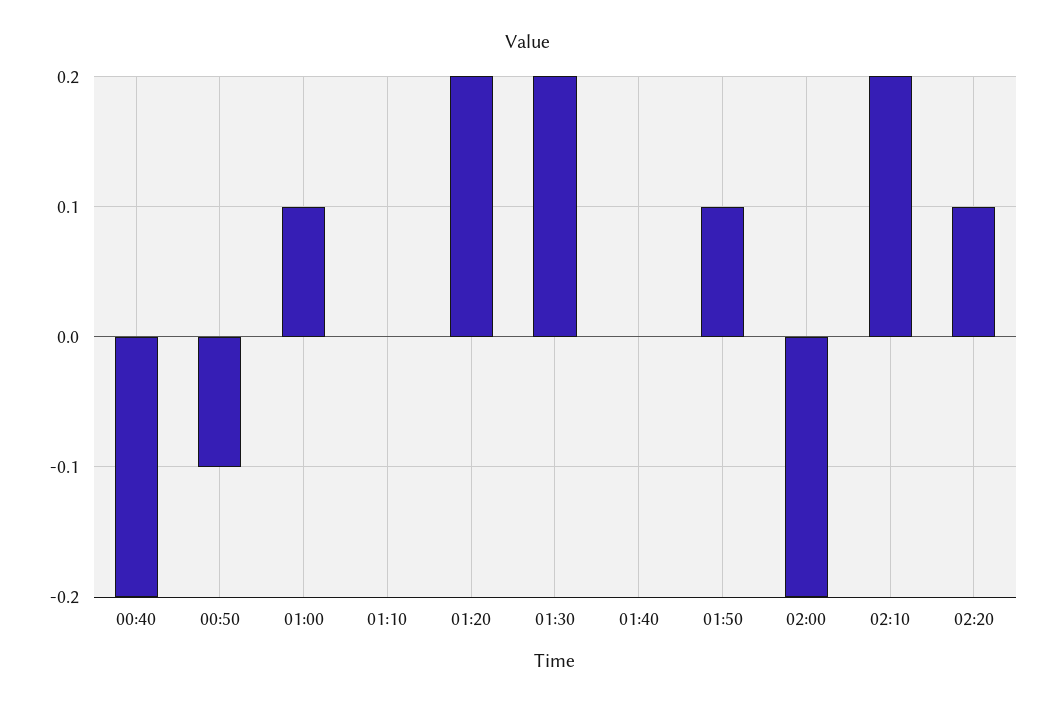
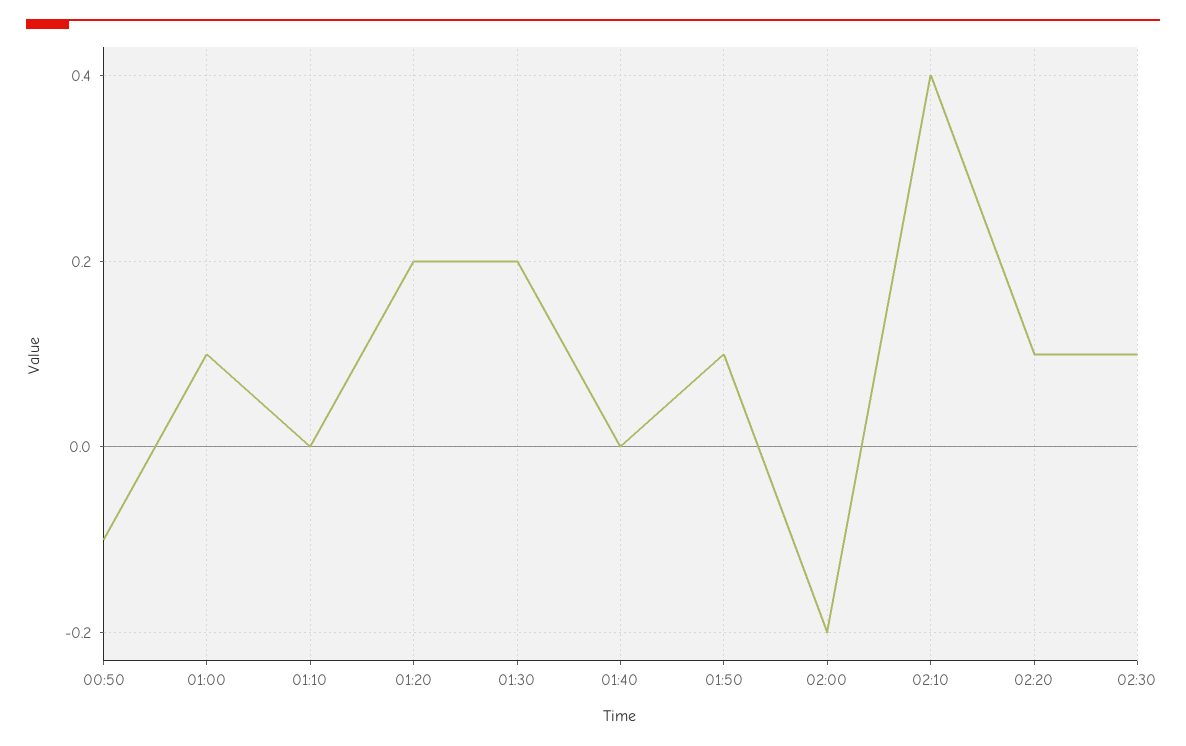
00:40: -0.2 -> none
02:10: 0.2 -> 0.4
02:30: none -> 0.1

